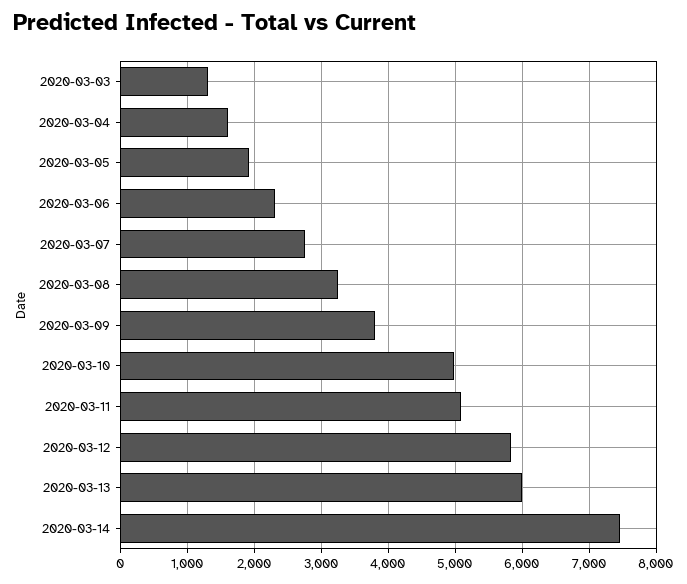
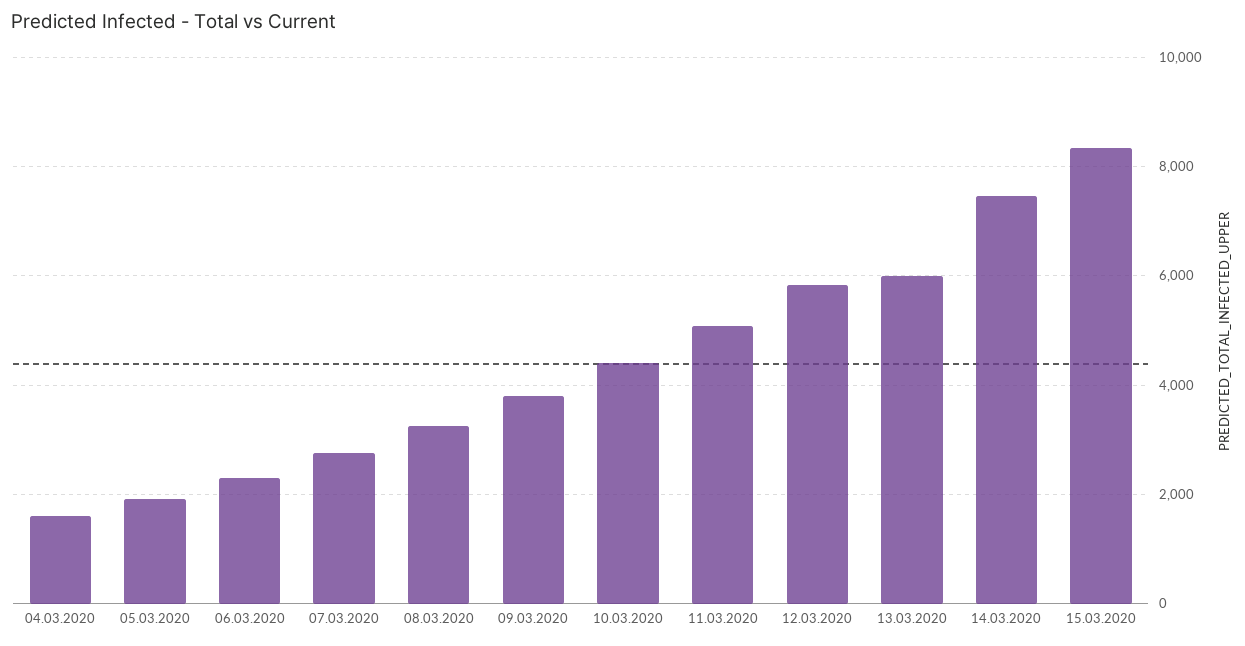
2020-03-03: 1300 -> none
2020-03-10: 5000 -> 4400
15.03.2020: none -> 8400

